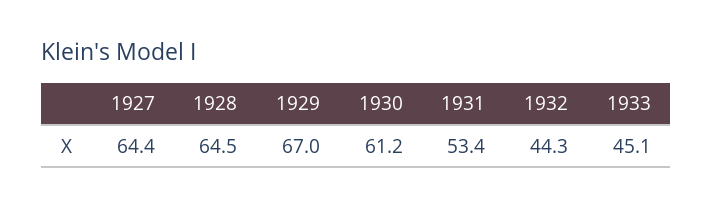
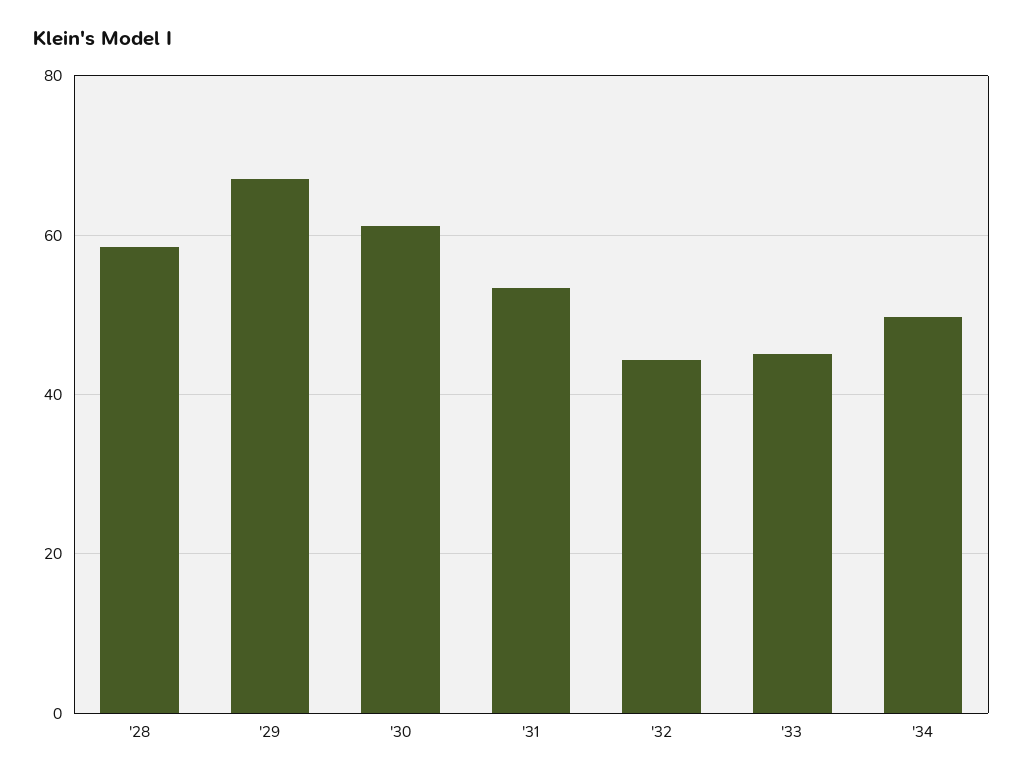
1927: 64.4 -> none
1928: 64.5 -> 58
'34: none -> 50

